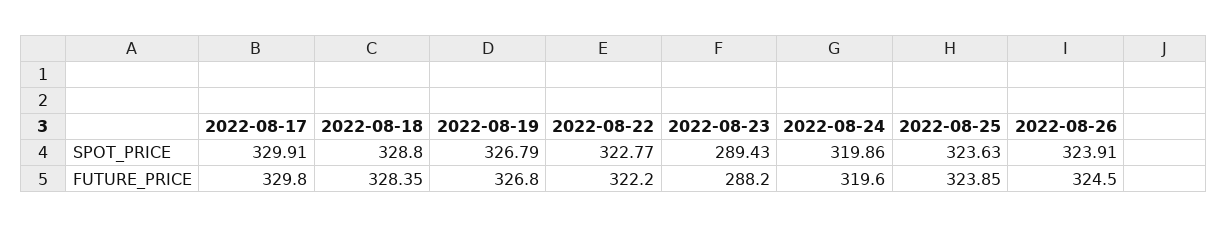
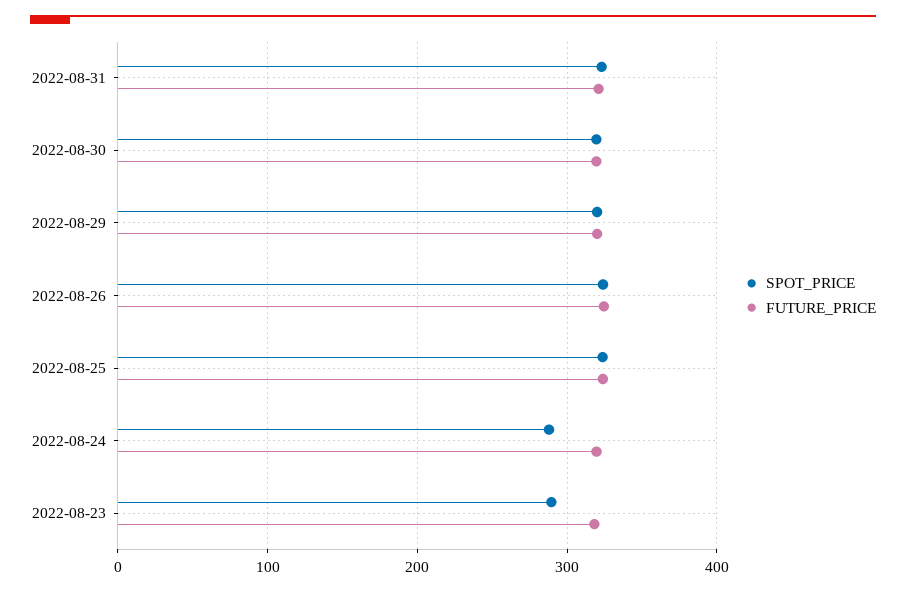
SPOT_PRICE, 2022-08-17: 329.91 -> none
SPOT_PRICE, 2022-08-18: 328.8 -> none
SPOT_PRICE, 2022-08-19: 326.79 -> none
SPOT_PRICE, 2022-08-22: 322.77 -> none
SPOT_PRICE, 2022-08-24: 319.86 -> 290
FUTURE_PRICE, 2022-08-17: 329.8 -> none
FUTURE_PRICE, 2022-08-18: 328.35 -> none
FUTURE_PRICE, 2022-08-19: 326.8 -> none
FUTURE_PRICE, 2022-08-22: 322.2 -> none
FUTURE_PRICE, 2022-08-23: 288.2 -> 320
SPOT_PRICE, 2022-08-31: none -> 320
FUTURE_PRICE, 2022-08-31: none -> 320
SPOT_PRICE, 2022-08-30: none -> 320
FUTURE_PRICE, 2022-08-30: none -> 320
SPOT_PRICE, 2022-08-29: none -> 320
FUTURE_PRICE, 2022-08-29: none -> 320

